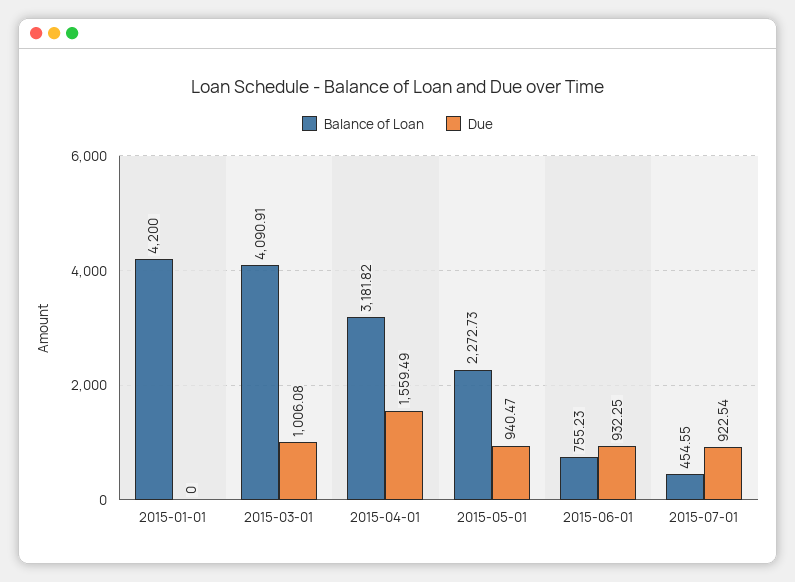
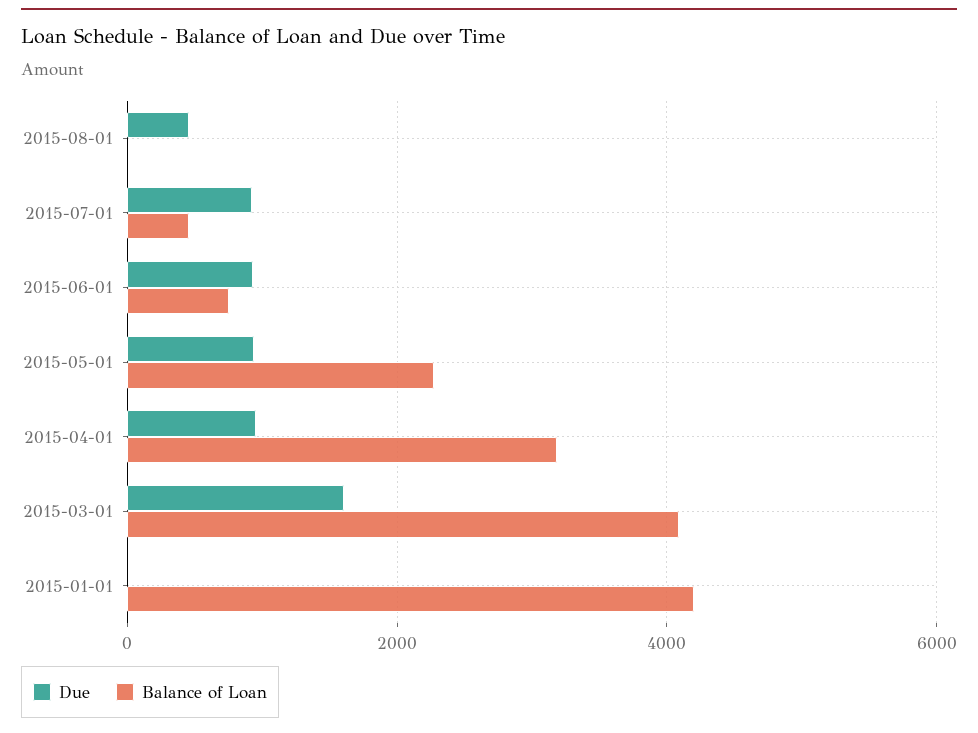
Due, 2015-03-01: 1006.08 -> 1600
Due, 2015-04-01: 1559.49 -> 1000
Due, 2015-08-01: none -> 400
Balance of Loan, 2015-08-01: none -> 0

